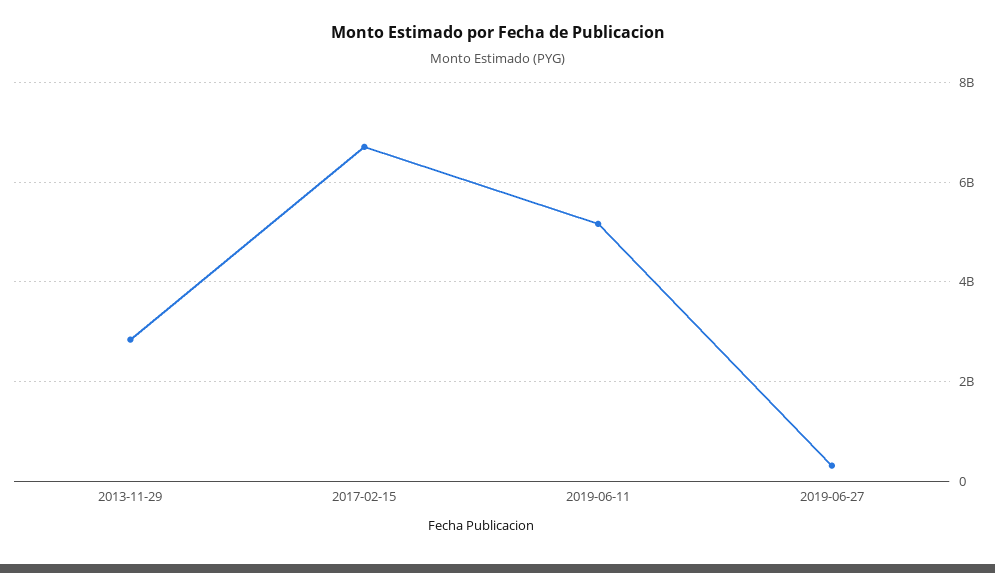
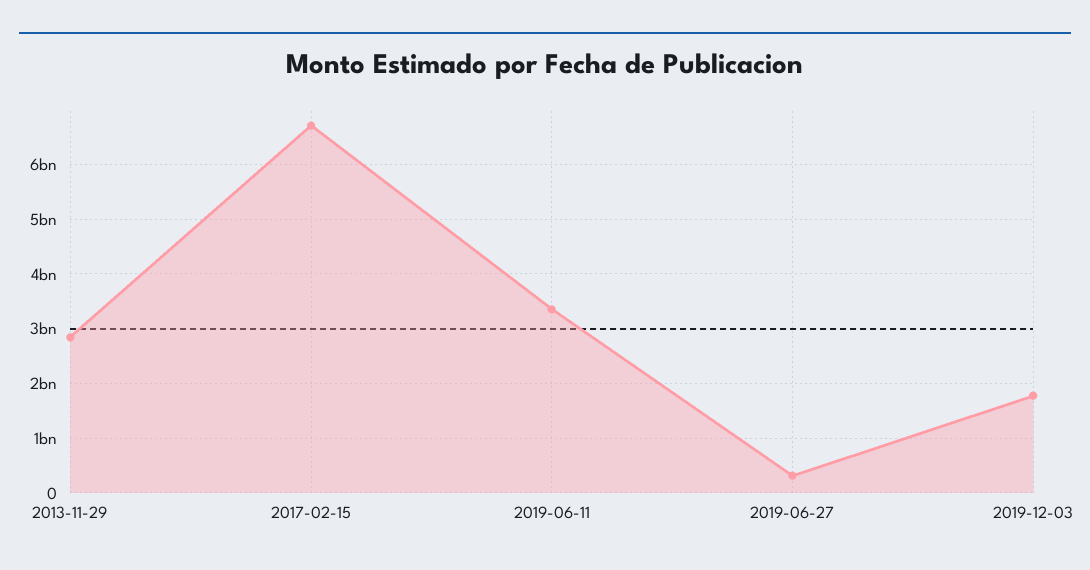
2019-06-11: 5200000000 -> 3400000000
2019-12-03: none -> 1800000000

